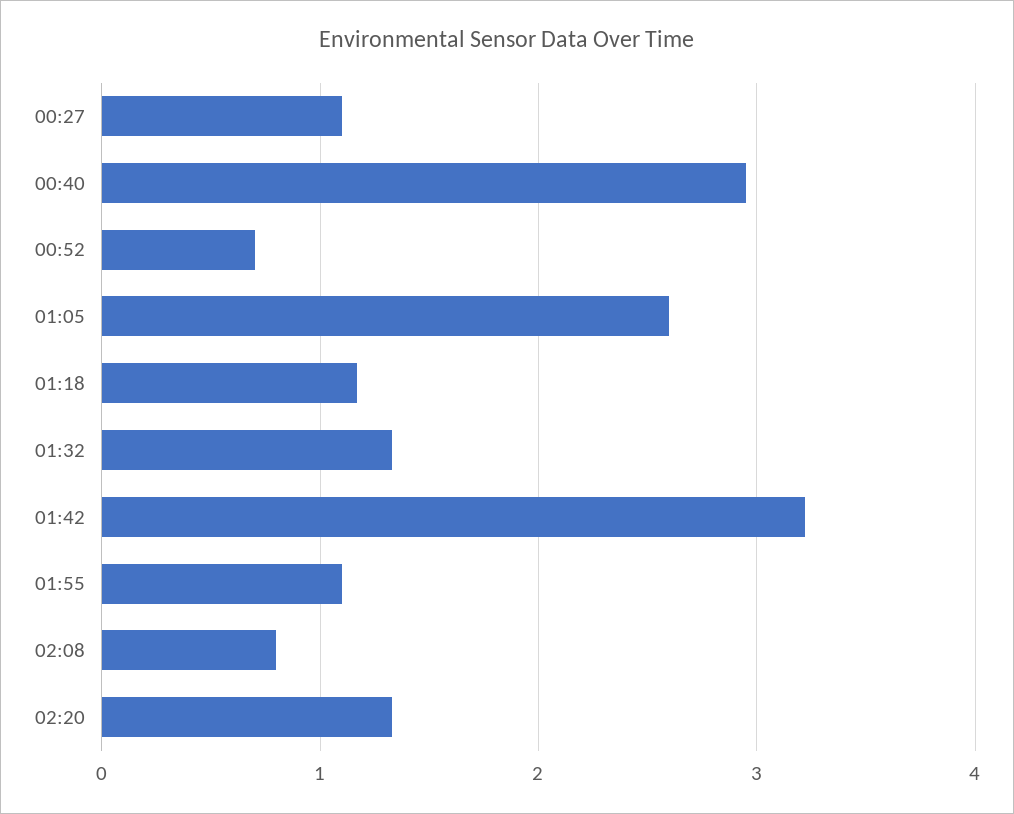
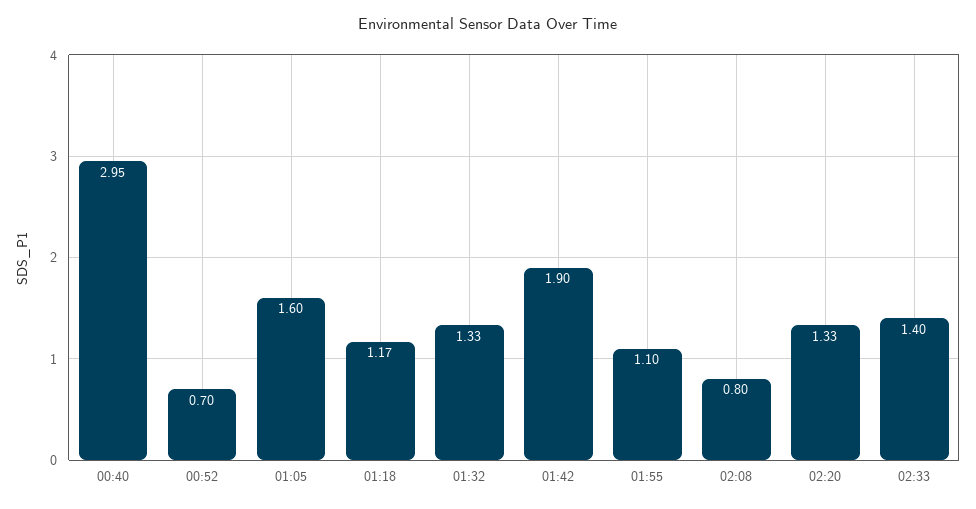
00:27: 1.1 -> none
01:05: 2.6 -> 1.6
01:42: 3.2 -> 1.9
02:33: none -> 1.4

